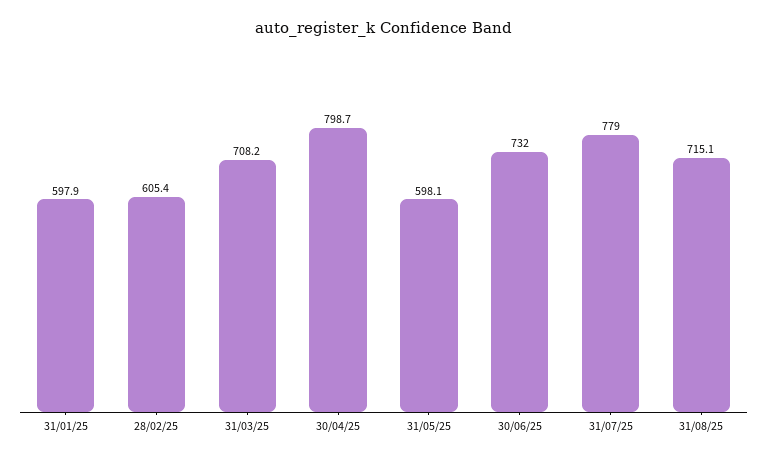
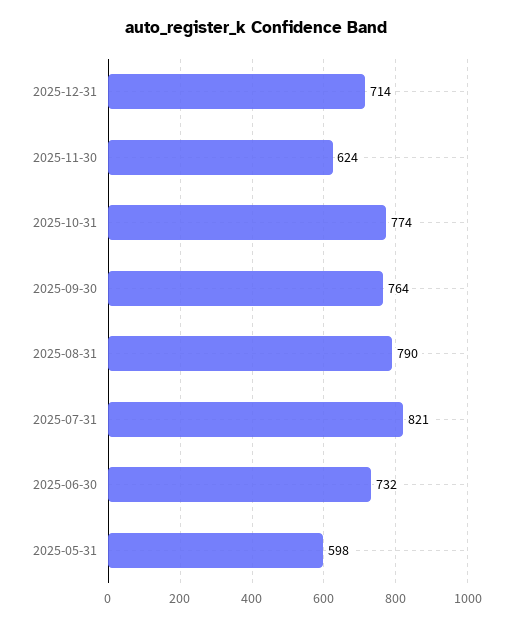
31/01/25: 597.9 -> none
28/02/25: 605.4 -> none
31/03/25: 708.2 -> none
30/04/25: 798.7 -> none
31/07/25: 779 -> 821
31/08/25: 715.1 -> 790
2025-12-31: none -> 714
2025-11-30: none -> 624
2025-10-31: none -> 774
2025-09-30: none -> 764

